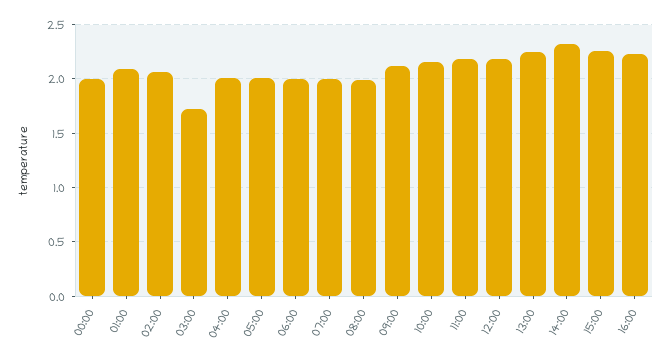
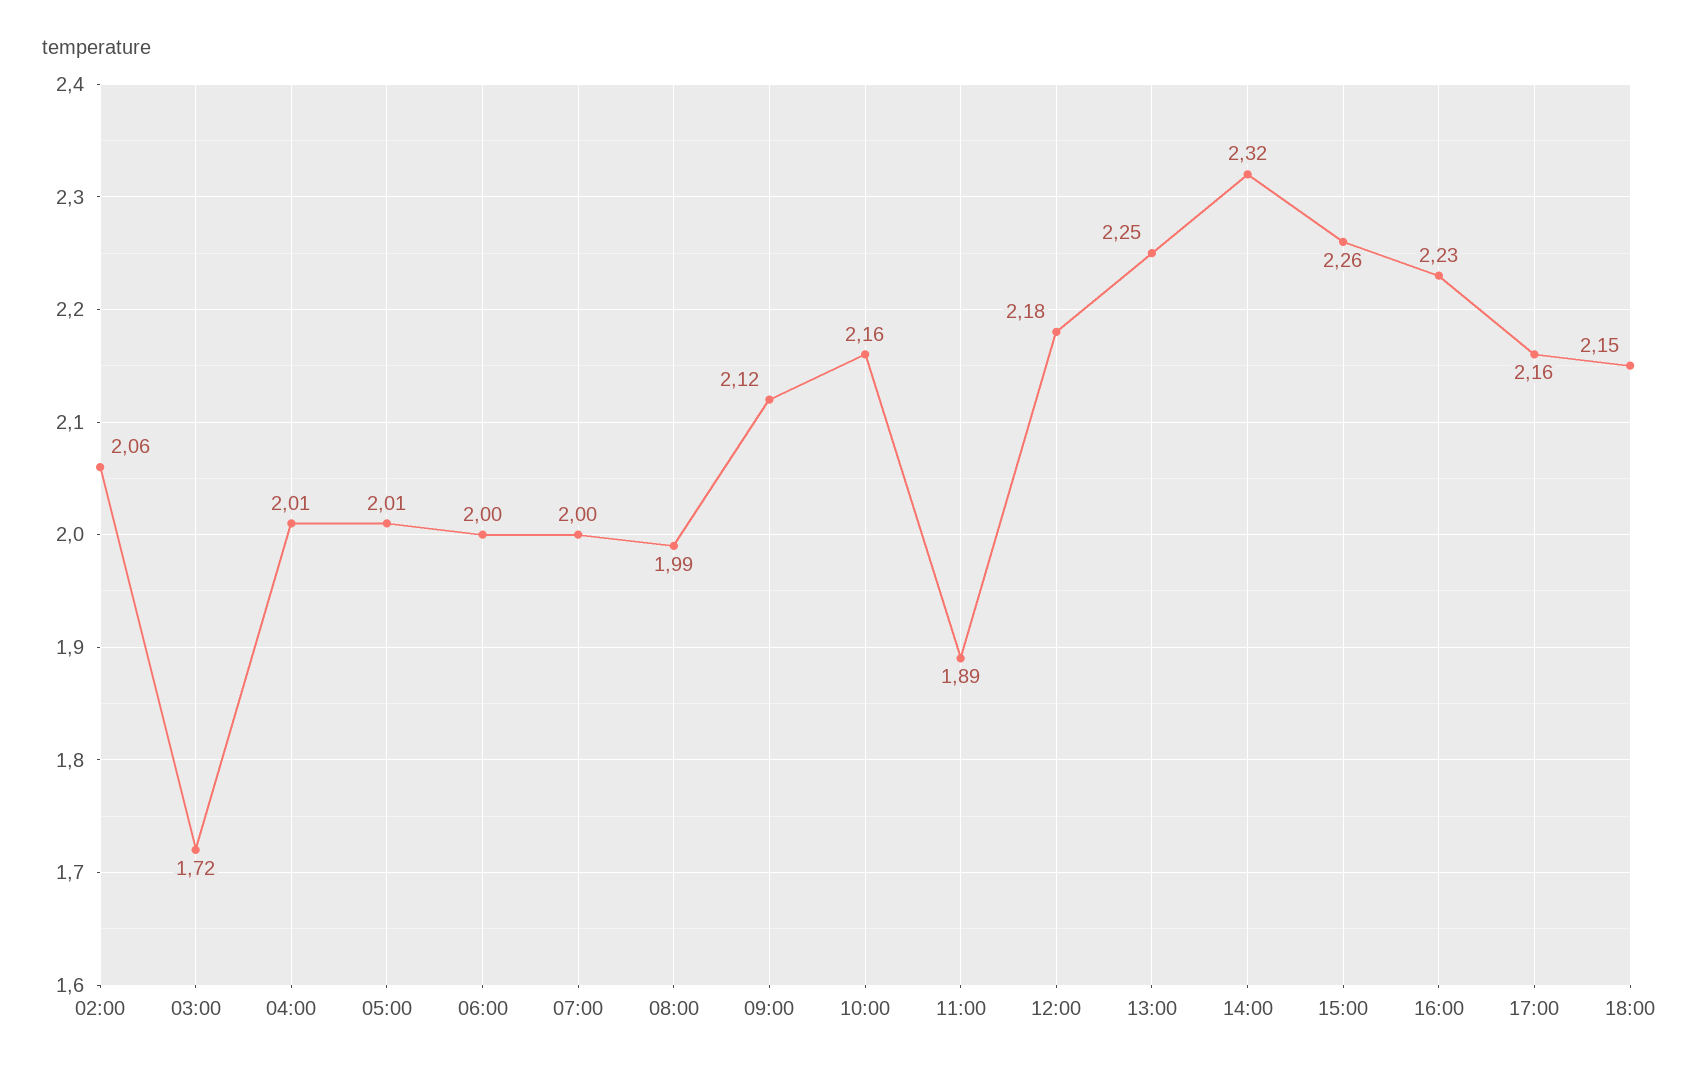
00:00: 2 -> none
01:00: 2.1 -> none
11:00: 2.2 -> 1.89
17:00: none -> 2.16
18:00: none -> 2.15

